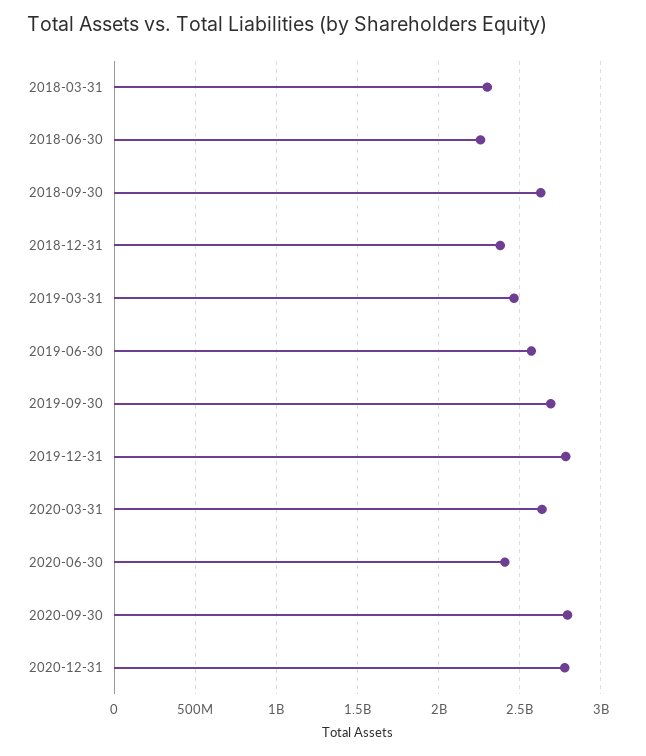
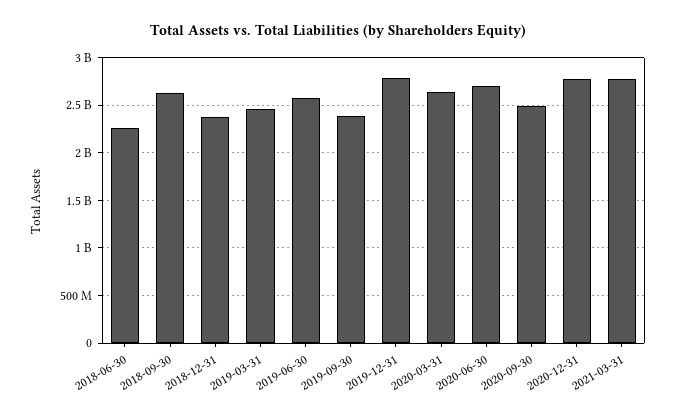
2018-03-31: 2300000000 -> none
2019-09-30: 2700000000 -> 2400000000
2020-06-30: 2400000000 -> 2700000000
2020-09-30: 2800000000 -> 2500000000
2021-03-31: none -> 2800000000

